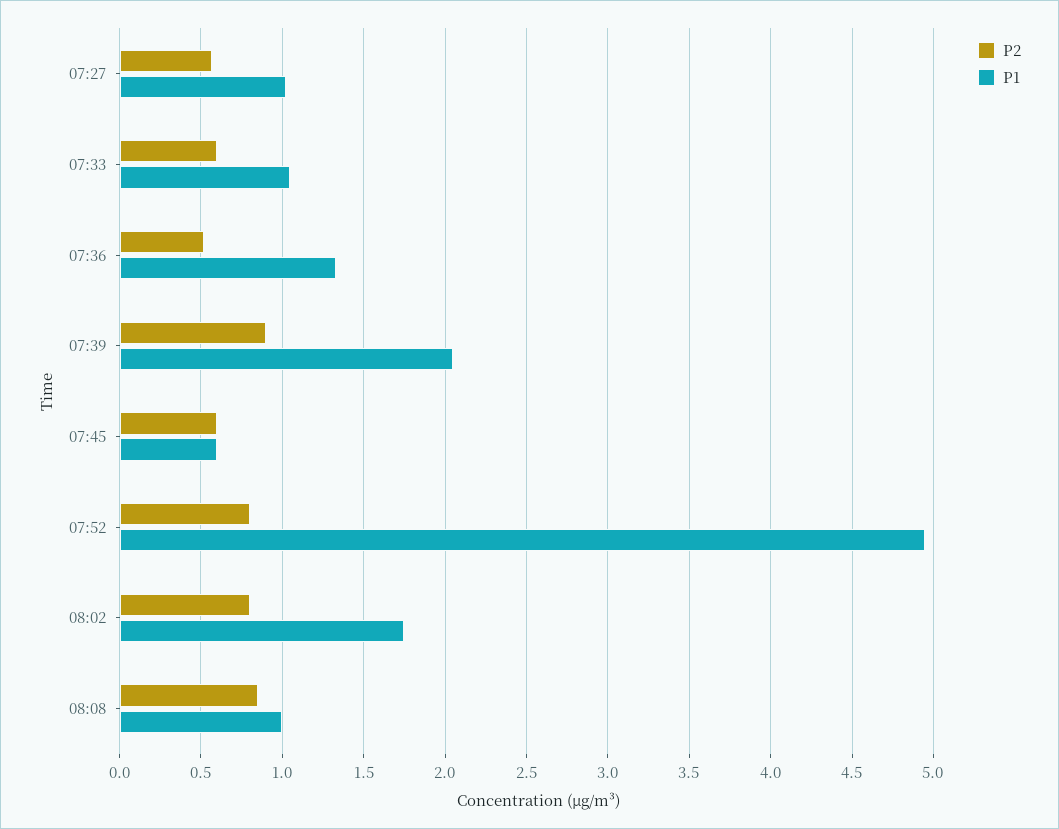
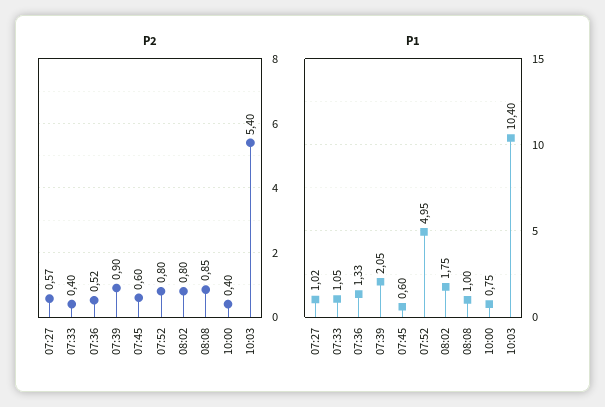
P2, 07:33: 0.6 -> 0.4
P2, 10:00: none -> 0.4
P2, 10:03: none -> 5.4
P1, 10:00: none -> 0.75
P1, 10:03: none -> 10.4

